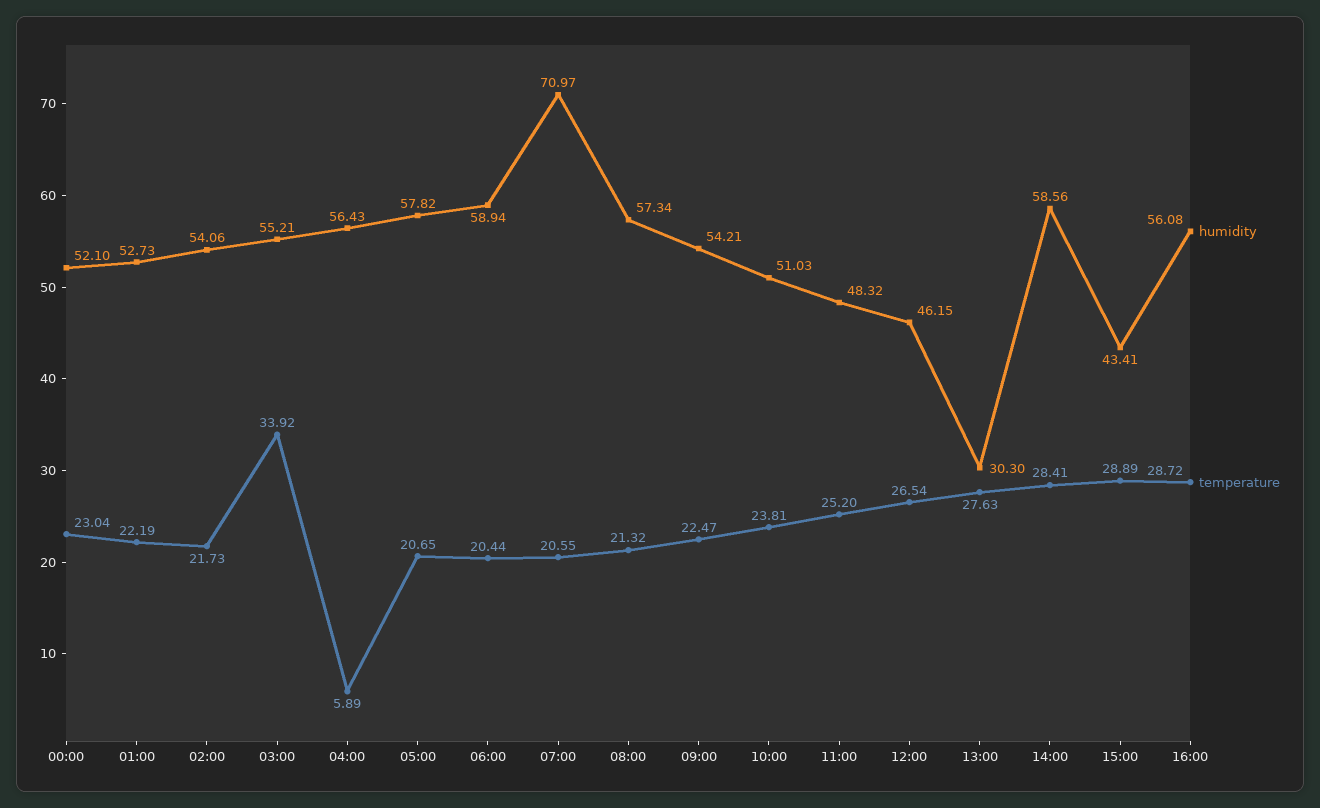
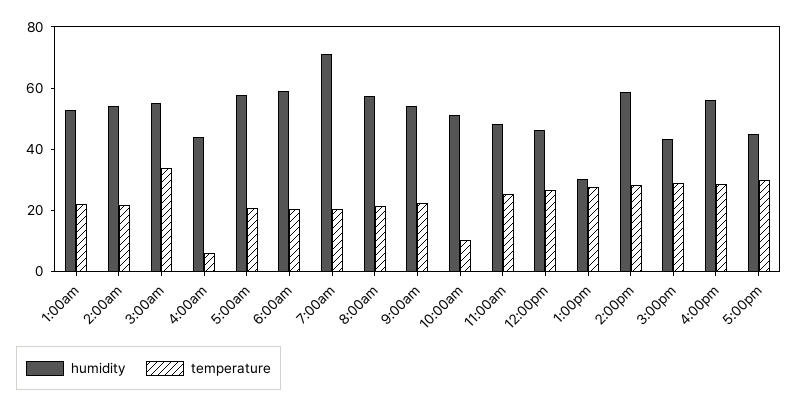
humidity, 00:00: 52.1 -> none
temperature, 00:00: 23.04 -> none
humidity, 04:00: 56.43 -> 45
temperature, 10:00: 23.81 -> 10
humidity, 5:00pm: none -> 45
temperature, 5:00pm: none -> 30

